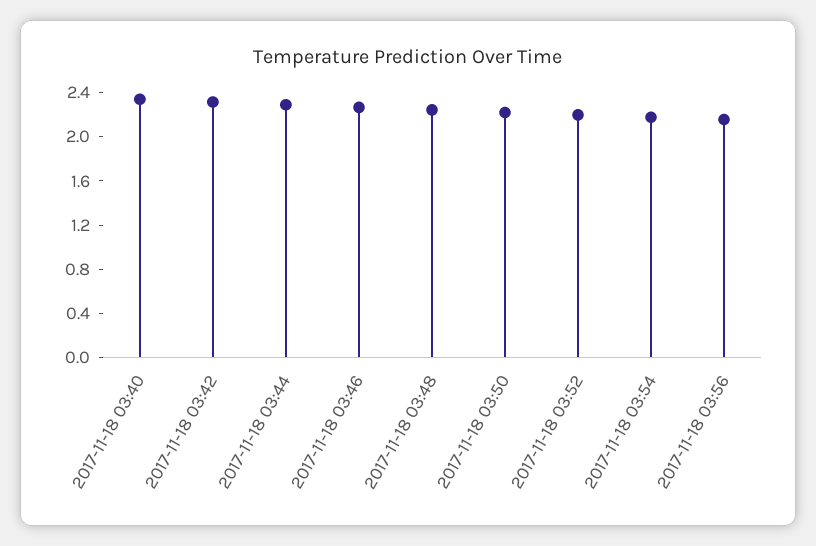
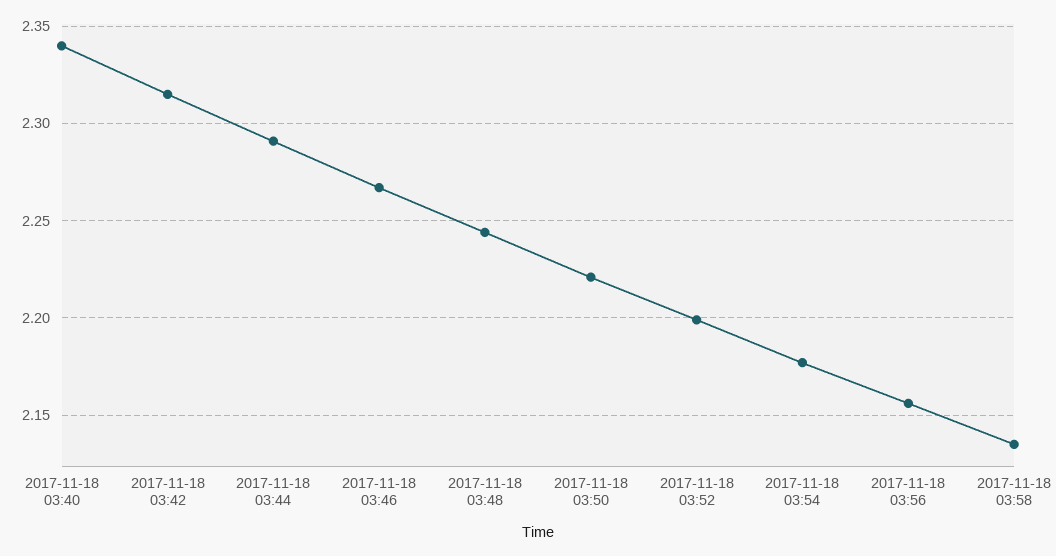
2017-11-18 03:58: none -> 2.135

